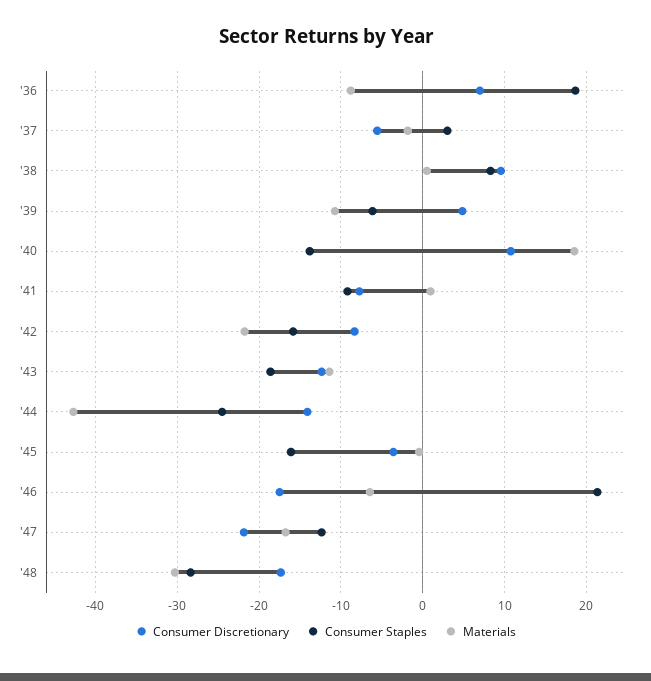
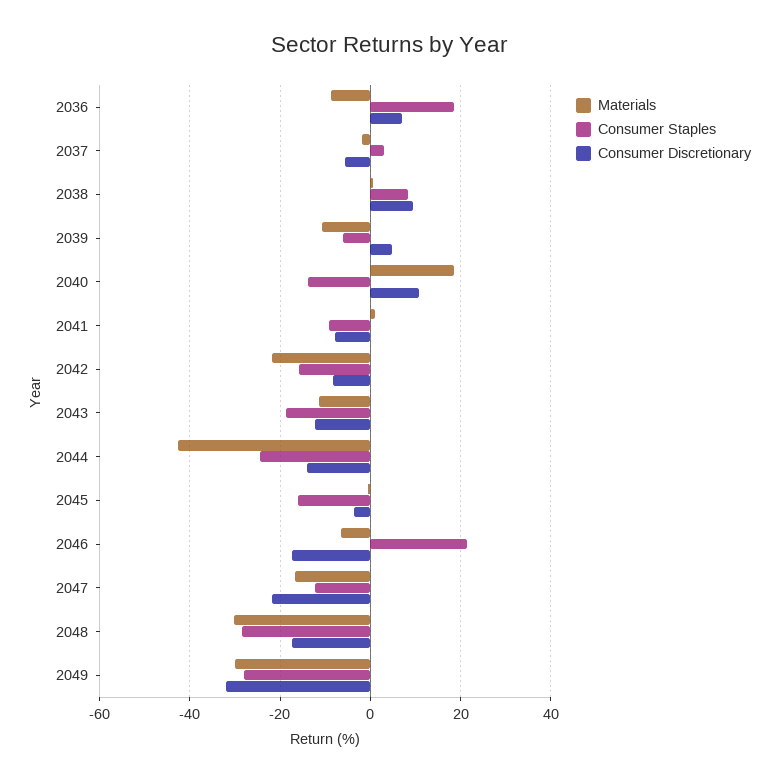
Materials, 2049: none -> -30
Consumer Staples, 2049: none -> -28
Consumer Discretionary, 2049: none -> -32

